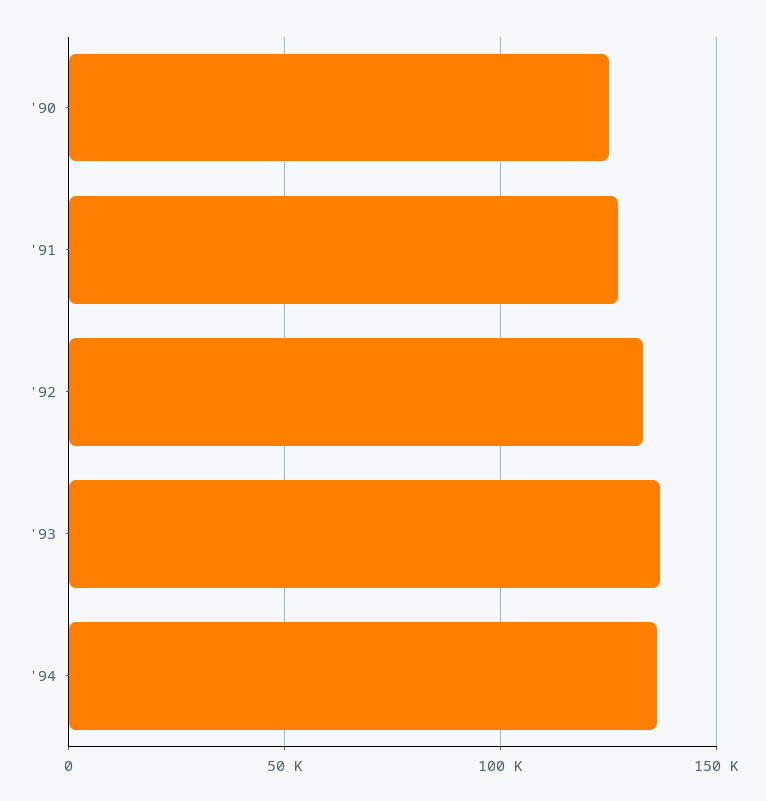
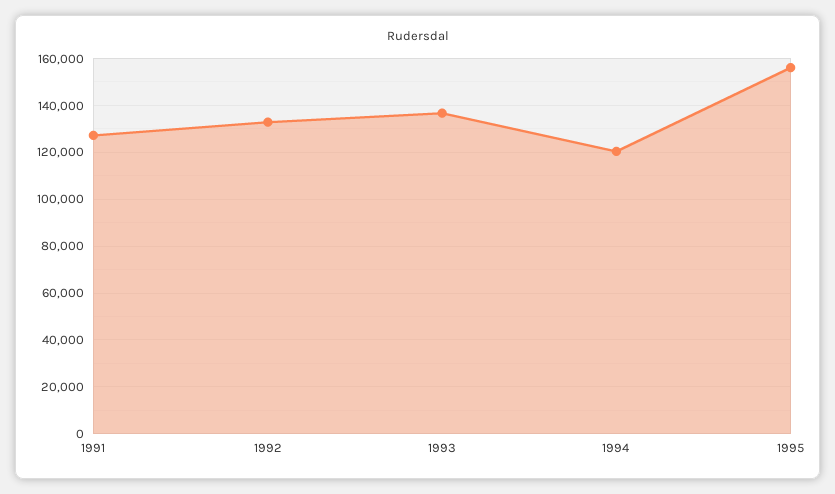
'90: 125000 -> none
'94: 135000 -> 120000
1995: none -> 155000

